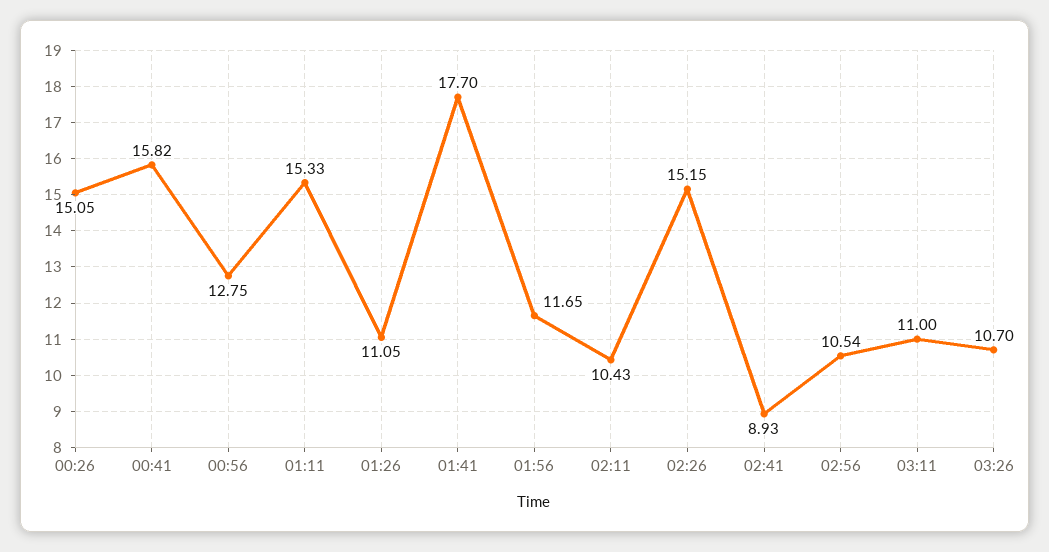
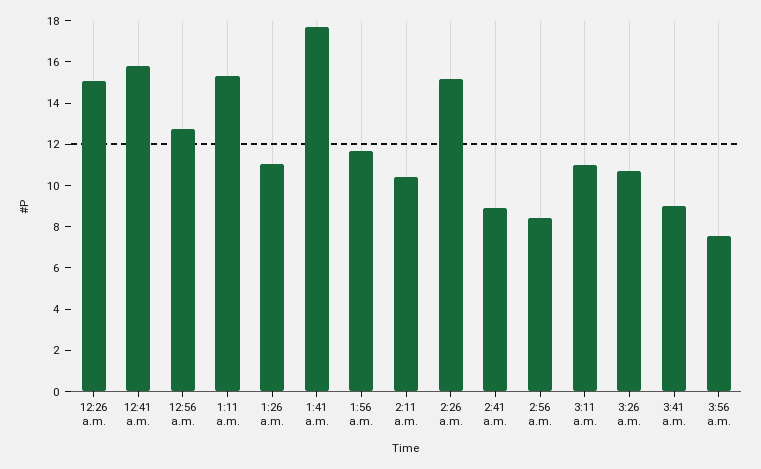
02:56: 10.54 -> 8.5
3:41 a.m.: none -> 9
3:56 a.m.: none -> 7.5

